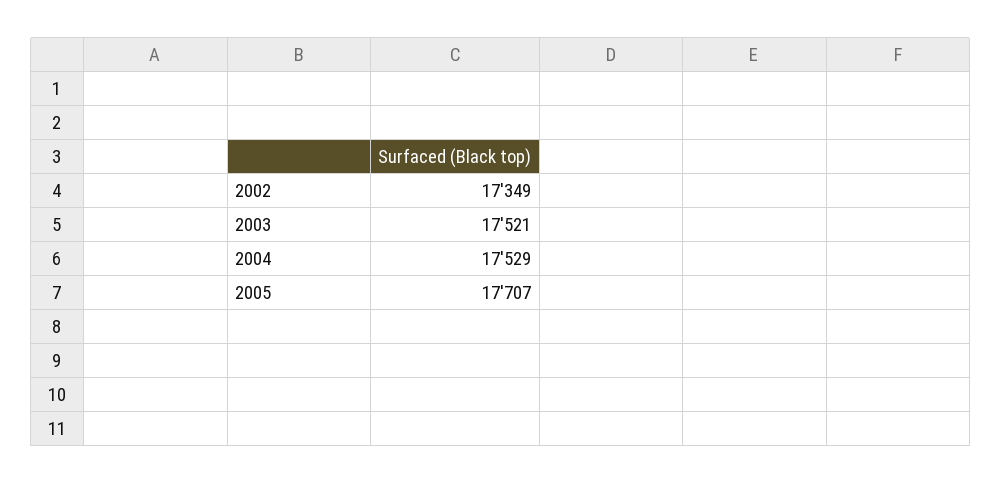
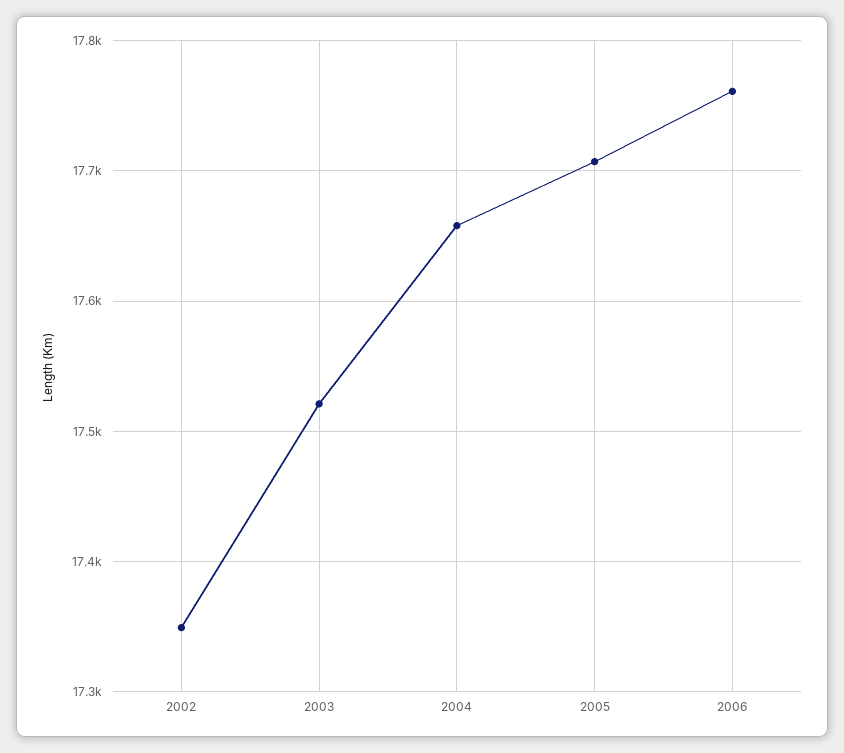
2004: 17529 -> 17660
2006: none -> 17760

